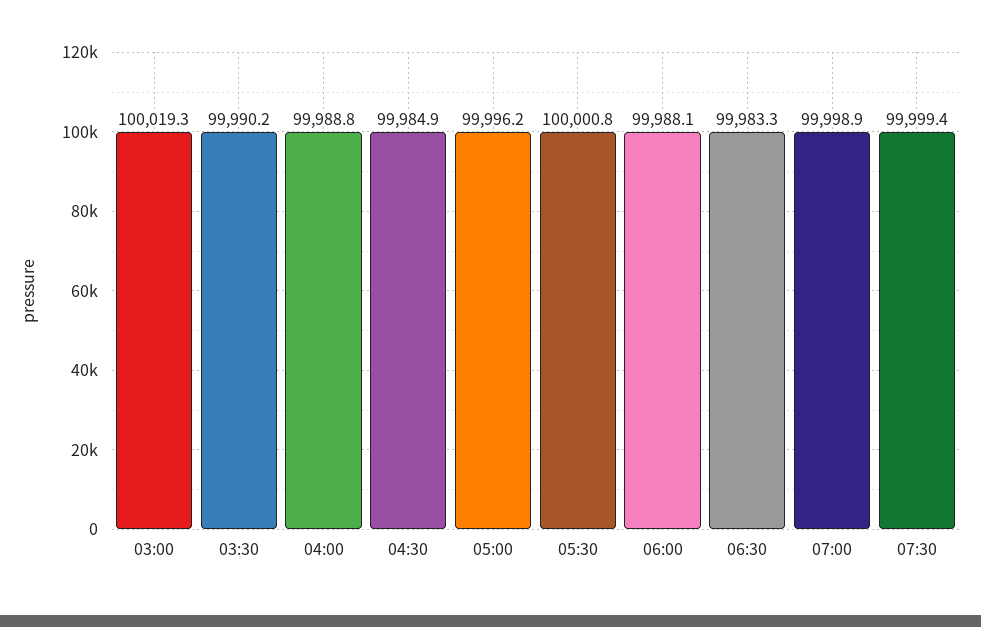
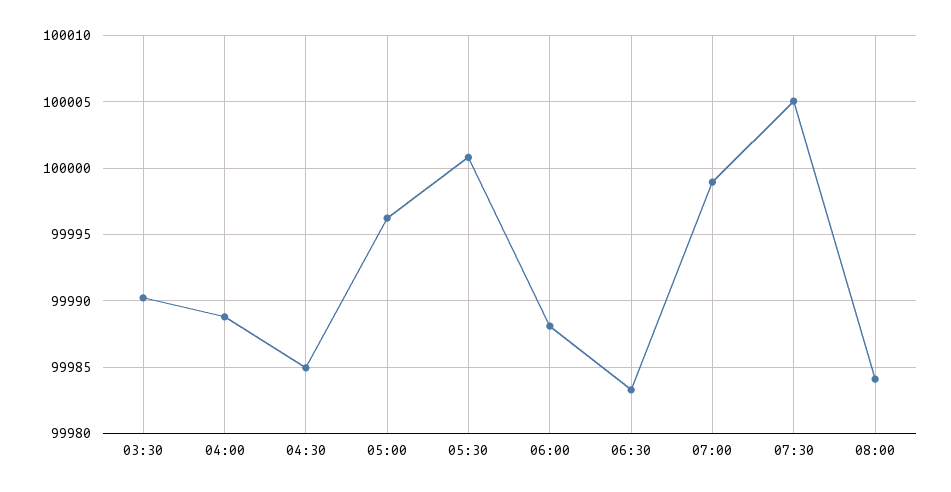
03:00: 100019.3 -> none
07:30: 99999.4 -> 100005
08:00: none -> 99984

